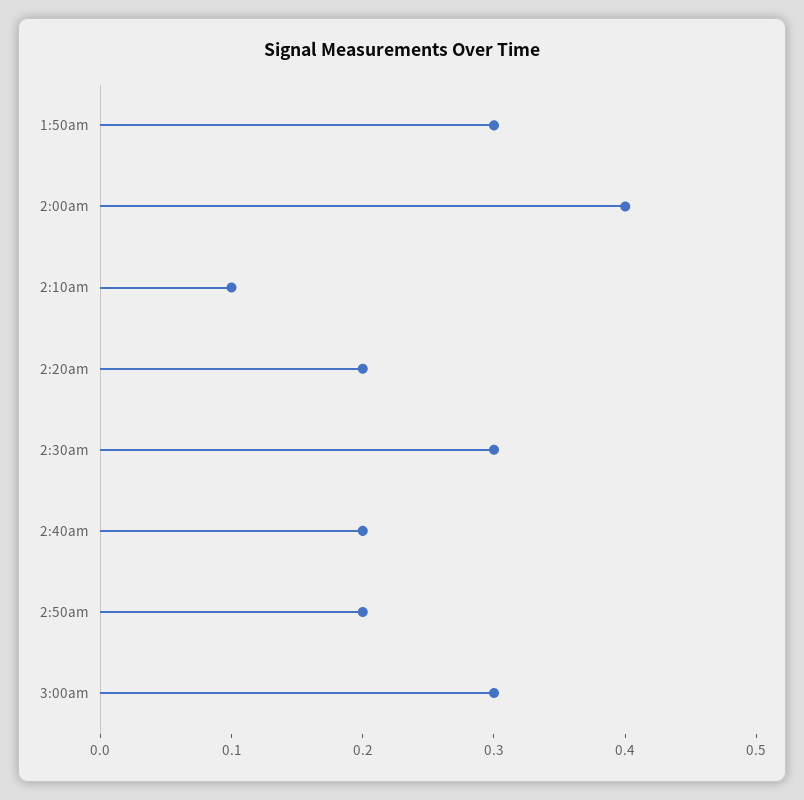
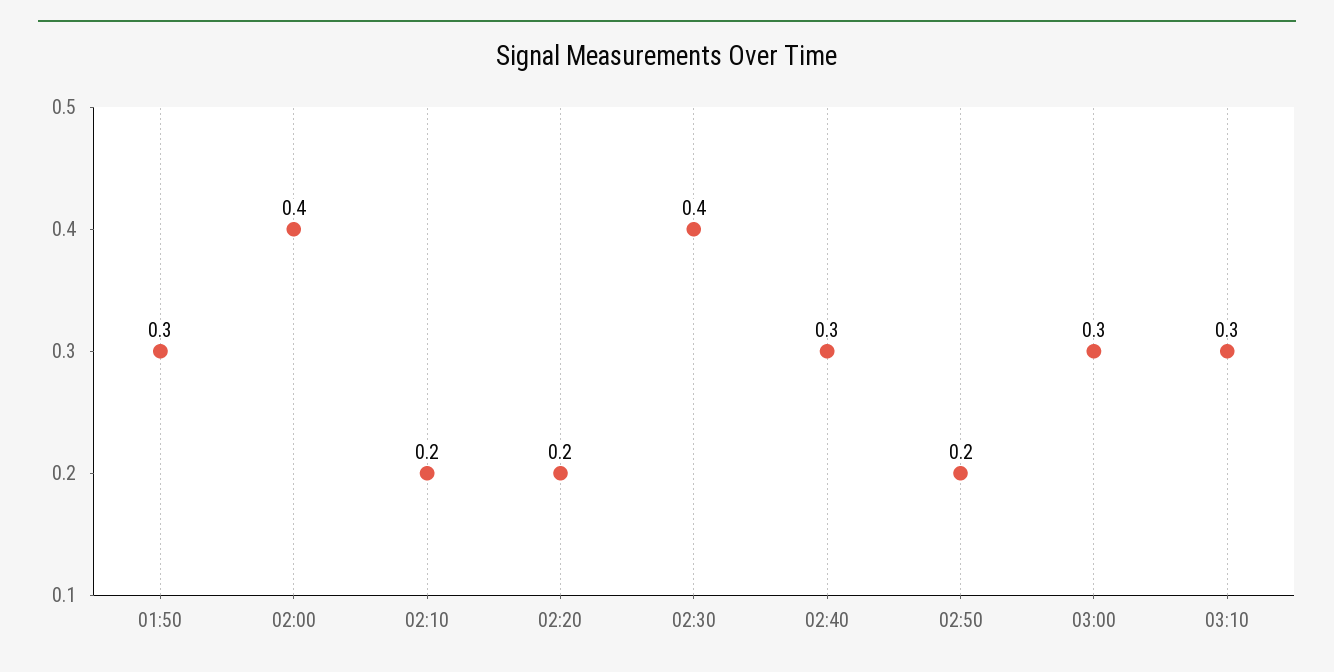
2:10am: 0.1 -> 0.2
2:30am: 0.3 -> 0.4
2:40am: 0.2 -> 0.3
03:10: none -> 0.3

